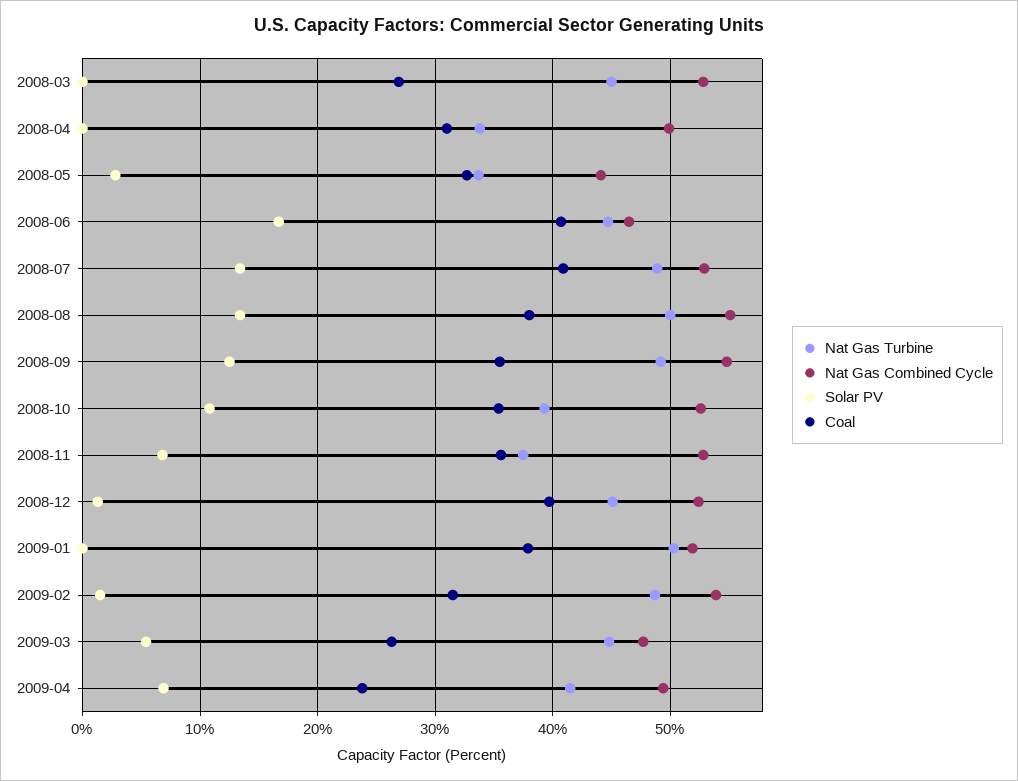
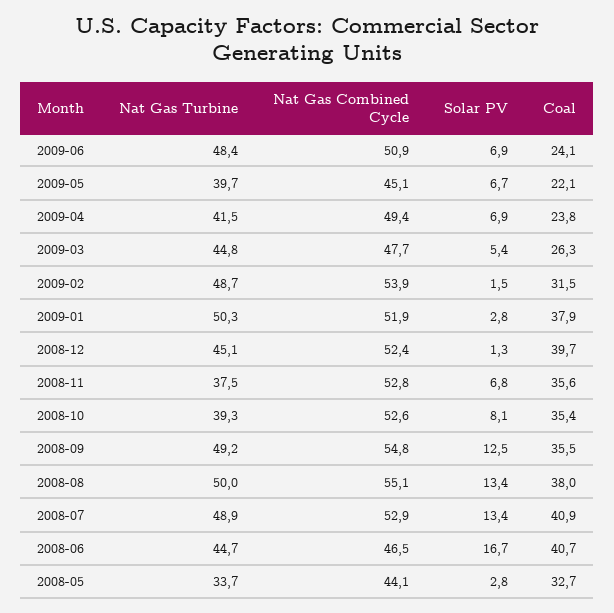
Nat Gas Turbine, 2008-03: 45 -> none
Nat Gas Combined Cycle, 2008-03: 53 -> none
Solar PV, 2008-03: 0 -> none
Coal, 2008-03: 27 -> none
Nat Gas Turbine, 2008-04: 34 -> none
Nat Gas Combined Cycle, 2008-04: 50 -> none
Solar PV, 2008-04: 0 -> none
Coal, 2008-04: 31 -> none
Solar PV, 2008-10: 11 -> 8.1
Solar PV, 2009-01: 0 -> 2.8
Nat Gas Turbine, 2009-06: none -> 48.4
Nat Gas Combined Cycle, 2009-06: none -> 50.9
Solar PV, 2009-06: none -> 6.9
Coal, 2009-06: none -> 24.1
Nat Gas Turbine, 2009-05: none -> 39.7
Nat Gas Combined Cycle, 2009-05: none -> 45.1
Solar PV, 2009-05: none -> 6.7
Coal, 2009-05: none -> 22.1

